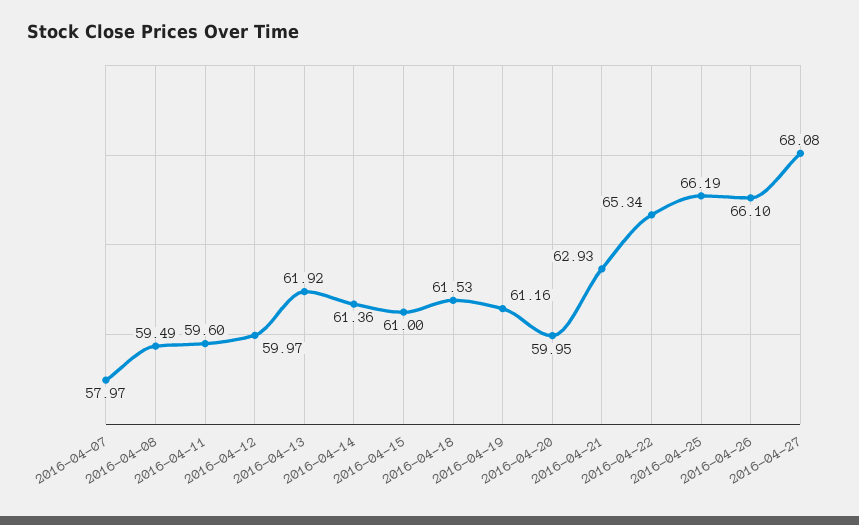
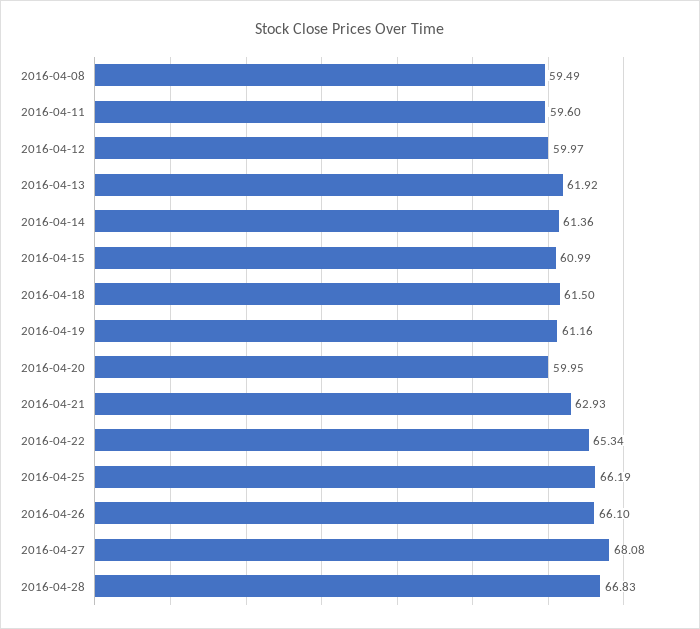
2016-04-07: 57.97 -> none
2016-04-15: 61 -> 60.99
2016-04-18: 61.53 -> 61.5
2016-04-28: none -> 66.83

